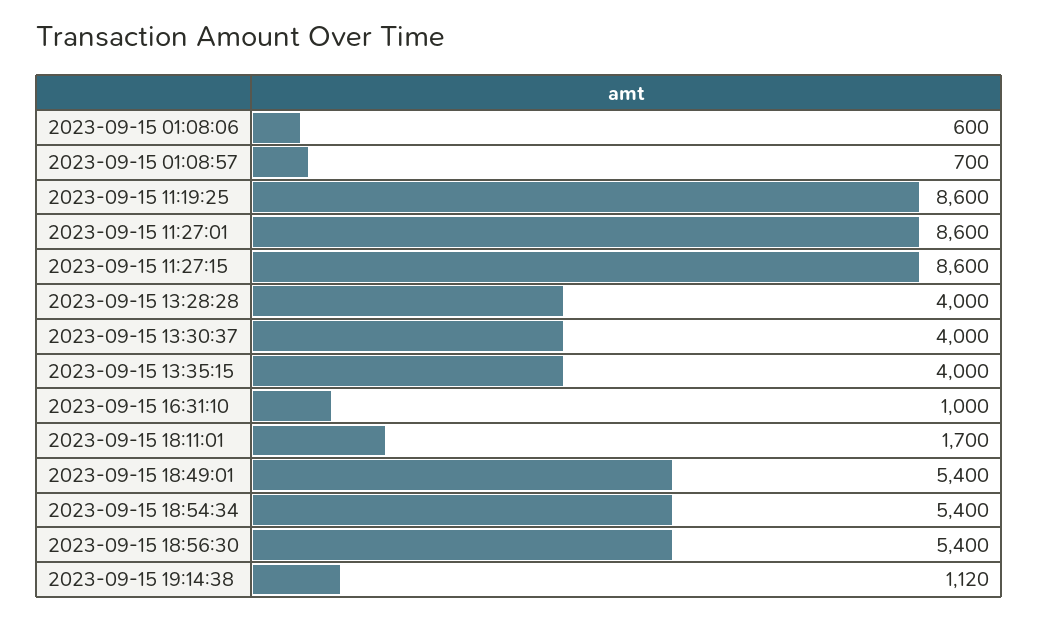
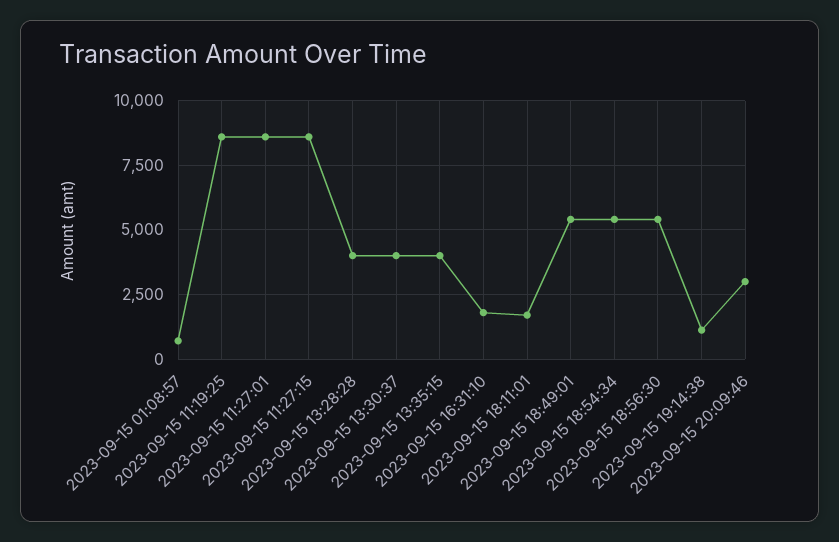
2023-09-15 01:08:06: 600 -> none
2023-09-15 16:31:10: 1000 -> 1750
2023-09-15 20:09:46: none -> 3000

